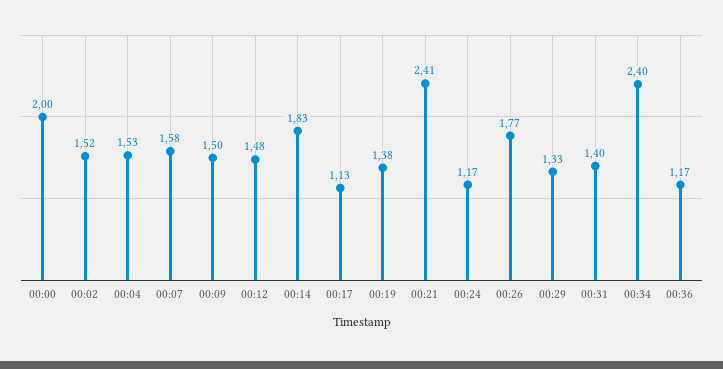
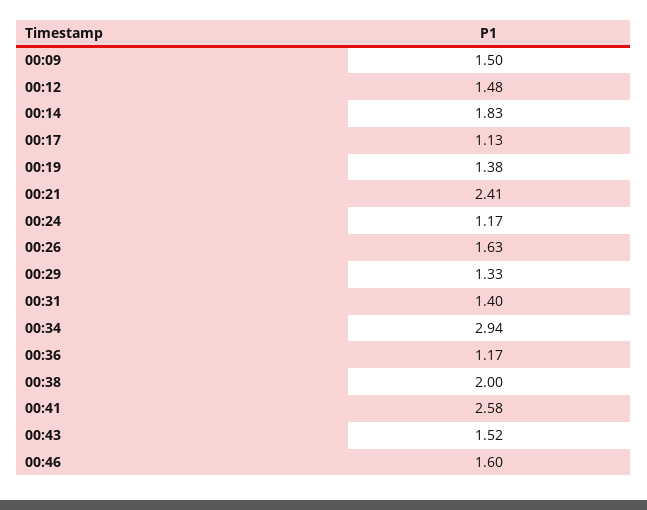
00:00: 2 -> none
00:02: 1.52 -> none
00:04: 1.53 -> none
00:07: 1.58 -> none
00:26: 1.77 -> 1.63
00:34: 2.4 -> 2.94
00:38: none -> 2
00:41: none -> 2.58
00:43: none -> 1.52
00:46: none -> 1.6

